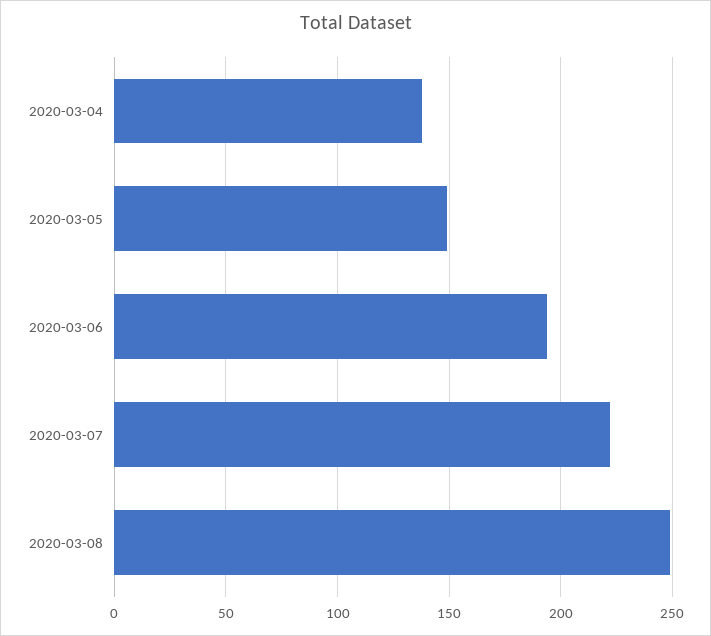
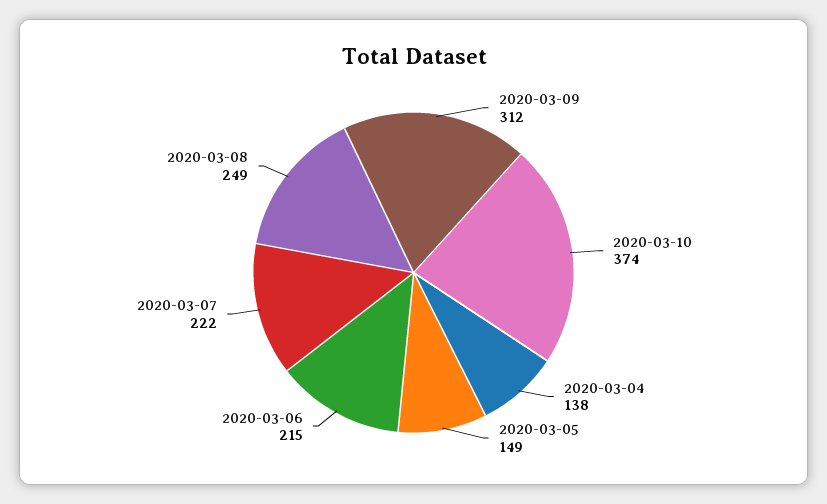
2020-03-06: 195 -> 215
2020-03-09: none -> 312
2020-03-10: none -> 374

